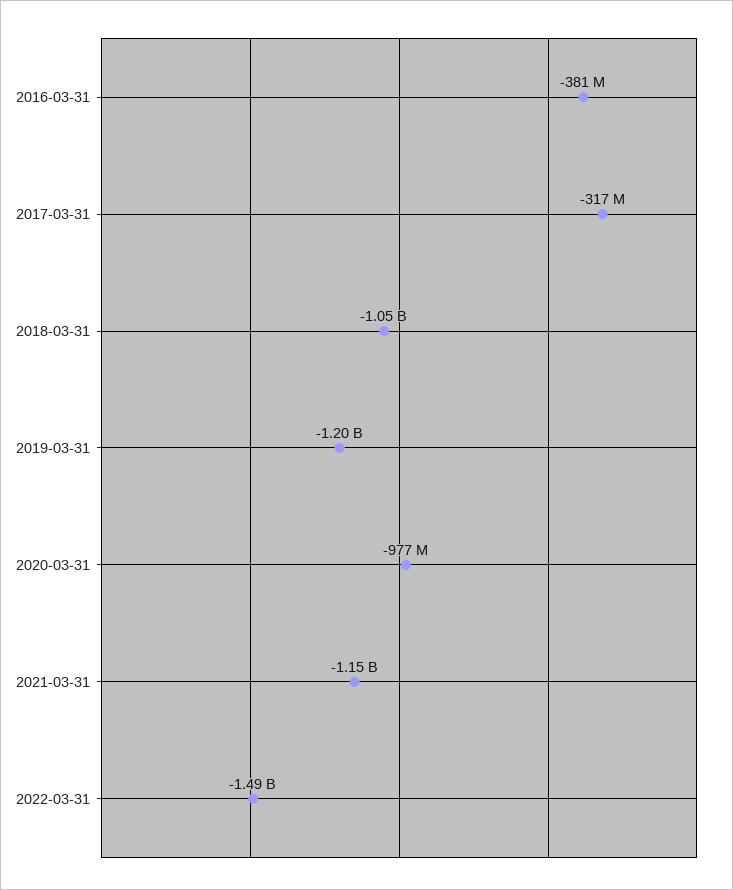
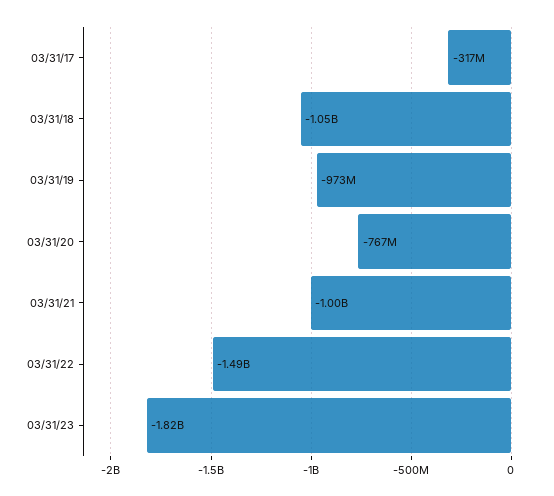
2016-03-31: -381000000 -> none
2019-03-31: -1200000000 -> -973000000
2020-03-31: -977000000 -> -767000000
2021-03-31: -1150000000 -> -1000000000
03/31/23: none -> -1820000000

